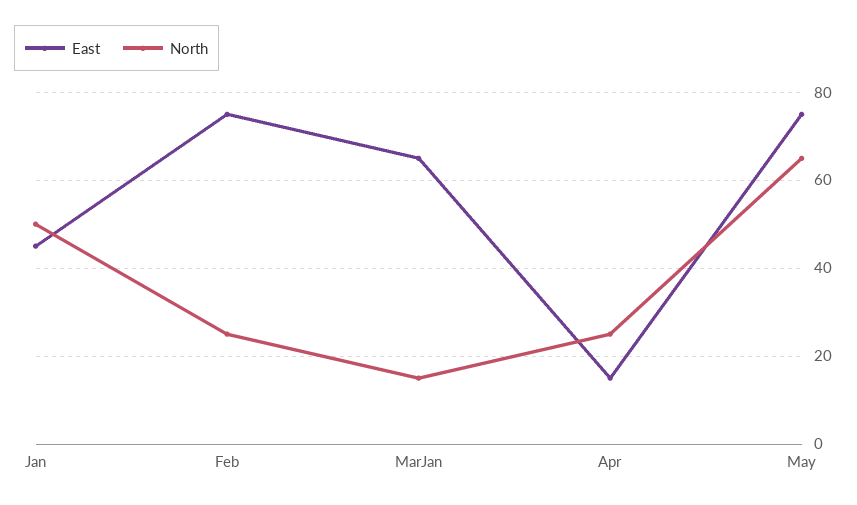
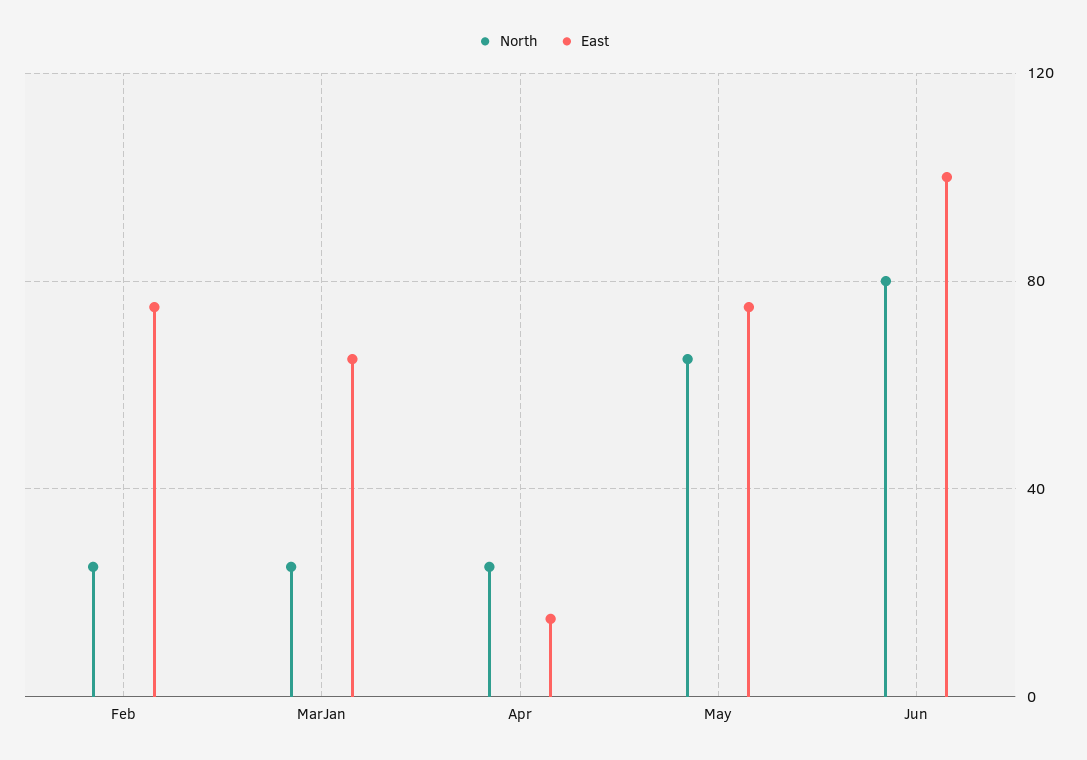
East, Jan: 45 -> none
North, Jan: 50 -> none
North, MarJan: 15 -> 25
North, Jun: none -> 80
East, Jun: none -> 100

